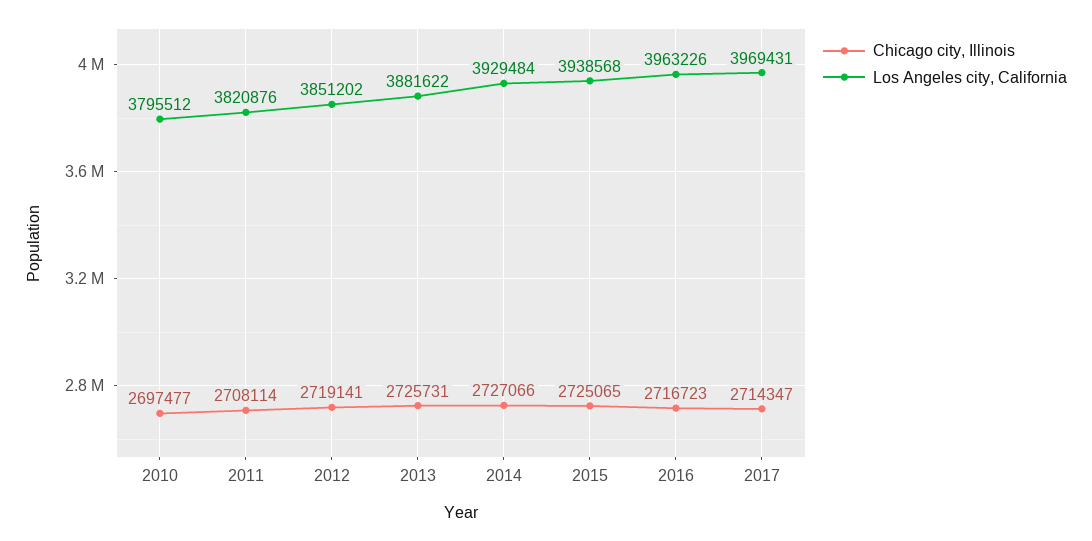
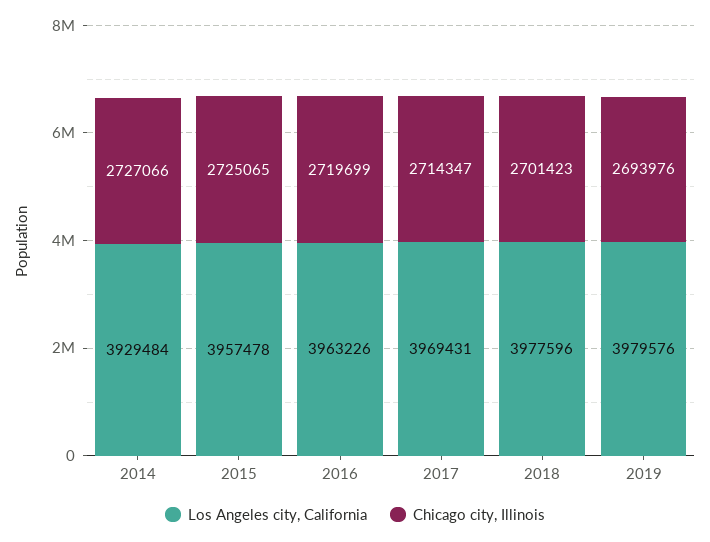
Chicago city, Illinois, 2010: 2697477 -> none
Los Angeles city, California, 2010: 3795512 -> none
Chicago city, Illinois, 2011: 2708114 -> none
Los Angeles city, California, 2011: 3820876 -> none
Chicago city, Illinois, 2012: 2719141 -> none
Los Angeles city, California, 2012: 3851202 -> none
Chicago city, Illinois, 2013: 2725731 -> none
Los Angeles city, California, 2013: 3881622 -> none
Los Angeles city, California, 2015: 3938568 -> 3957478
Chicago city, Illinois, 2016: 2716723 -> 2719699
Los Angeles city, California, 2018: none -> 3977596
Chicago city, Illinois, 2018: none -> 2701423
Los Angeles city, California, 2019: none -> 3979576
Chicago city, Illinois, 2019: none -> 2693976

